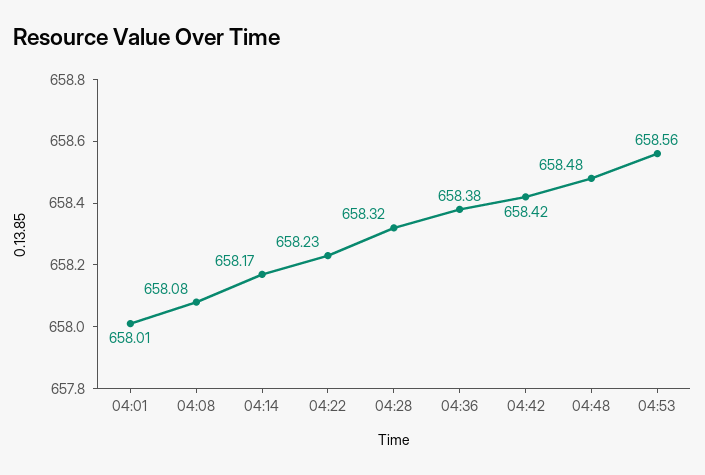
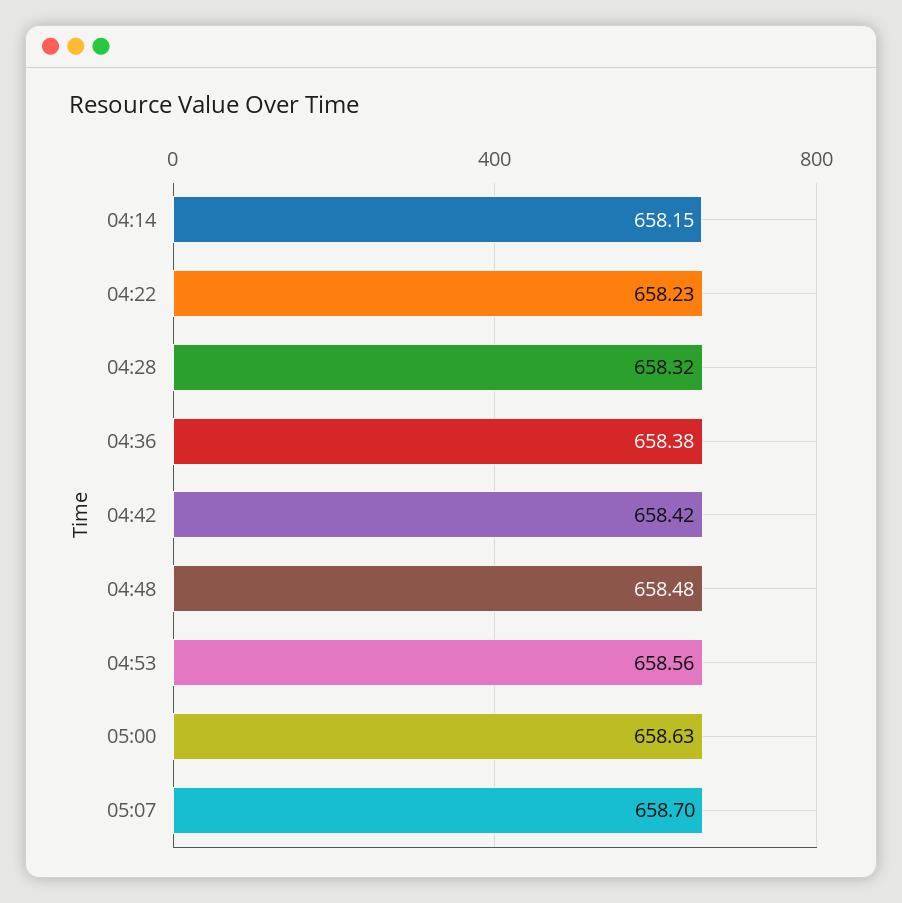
04:01: 658.01 -> none
04:08: 658.08 -> none
04:14: 658.17 -> 658.15
05:00: none -> 658.63
05:07: none -> 658.7

